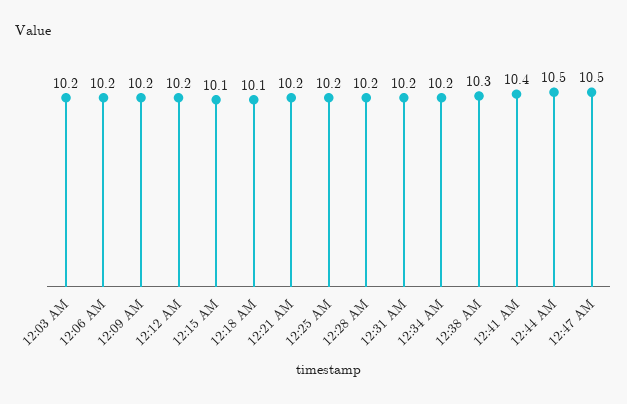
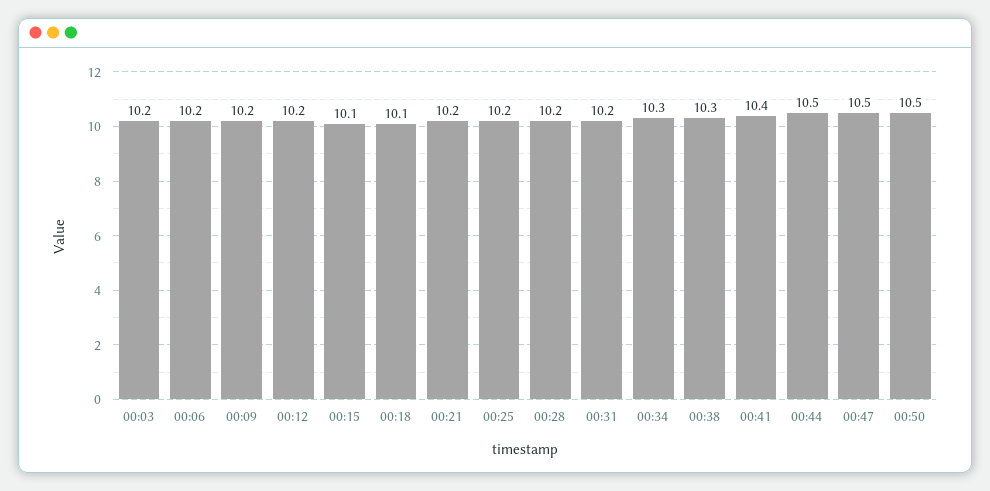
12:34 AM: 10.2 -> 10.3
00:50: none -> 10.5

